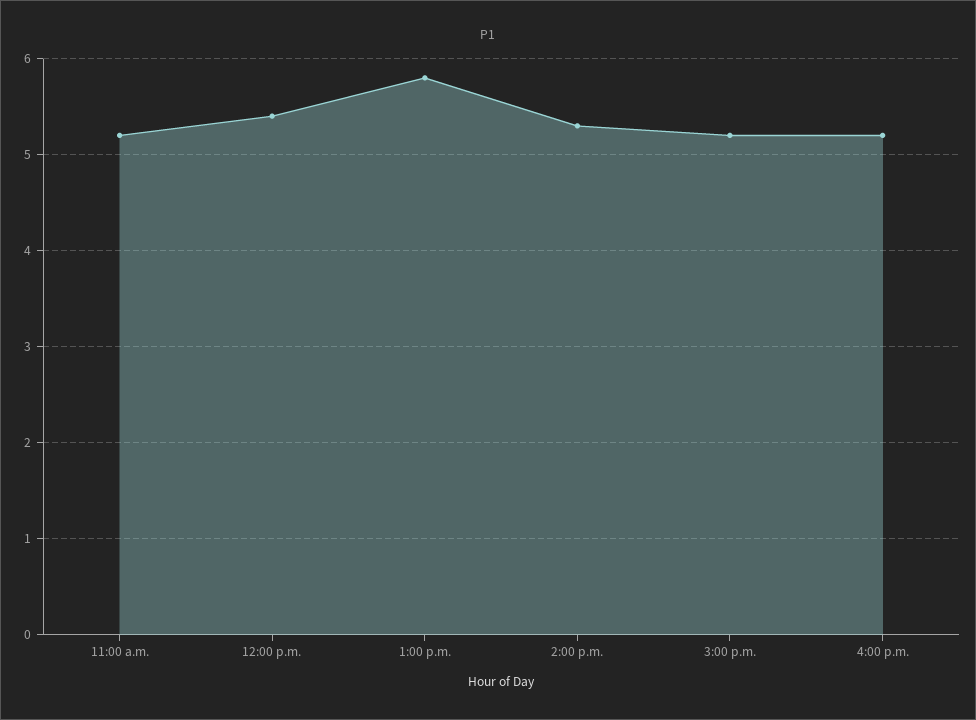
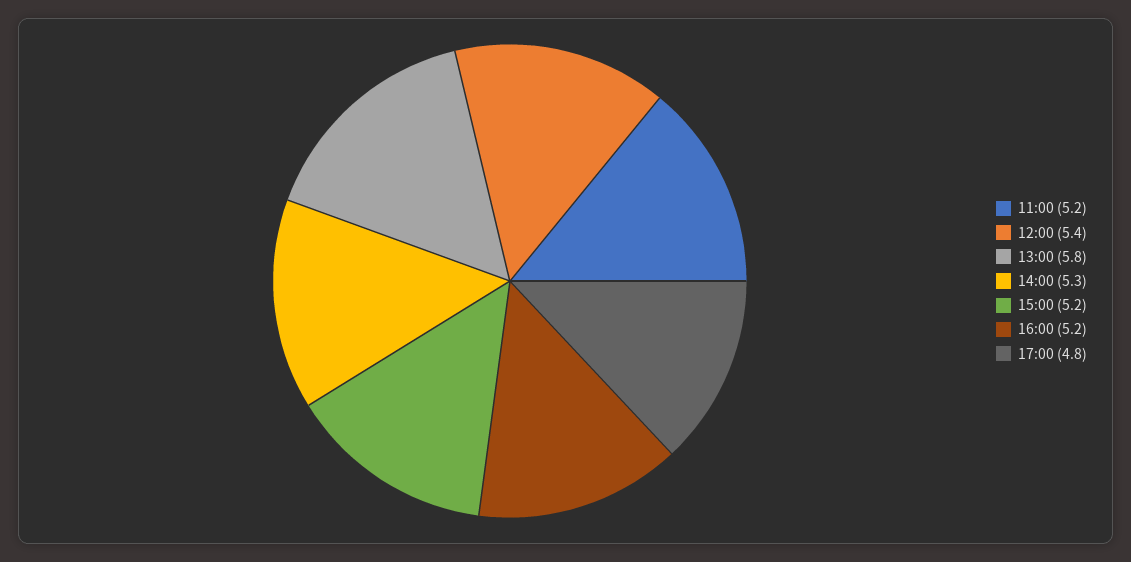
17:00: none -> 4.8

